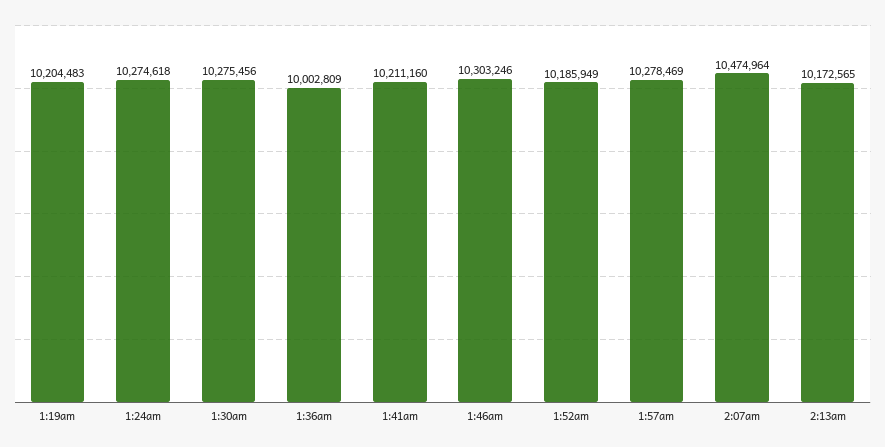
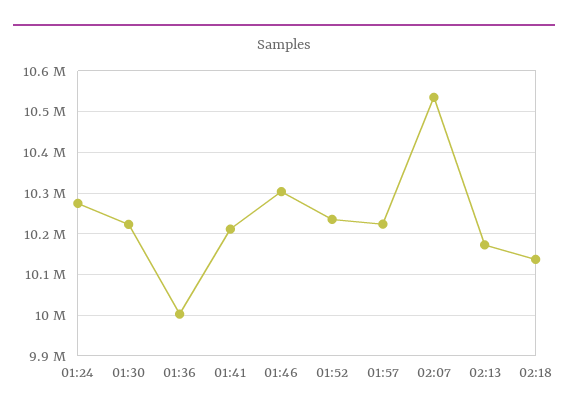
1:19am: 10204483 -> none
1:30am: 10275456 -> 10220000
1:52am: 10185949 -> 10240000
1:57am: 10278469 -> 10220000
2:07am: 10474964 -> 10540000
02:18: none -> 10140000

